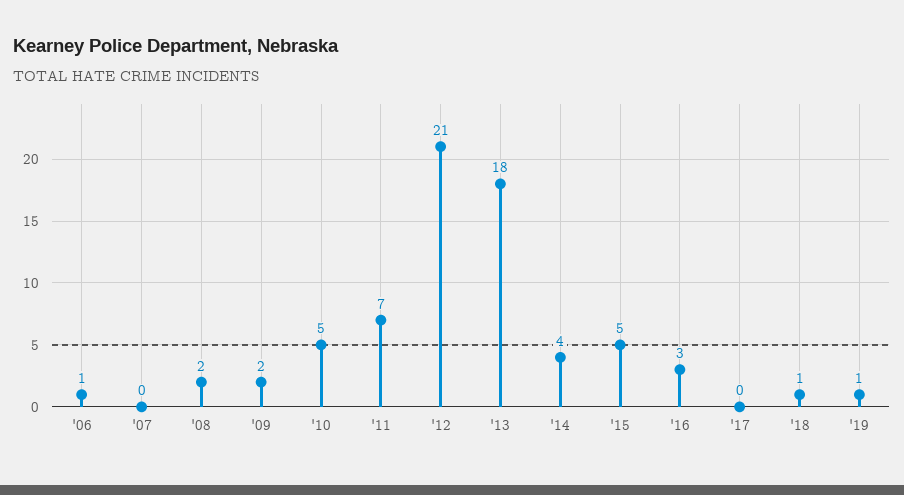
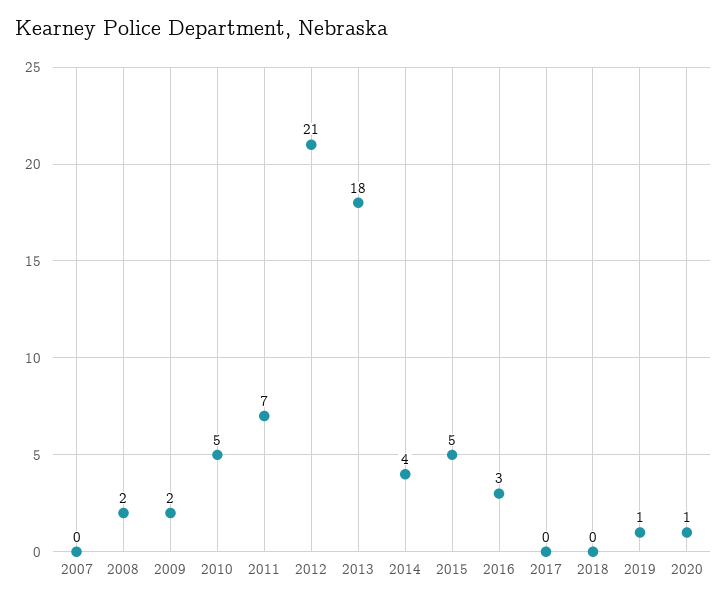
'06: 1 -> none
'18: 1 -> 0
2020: none -> 1

